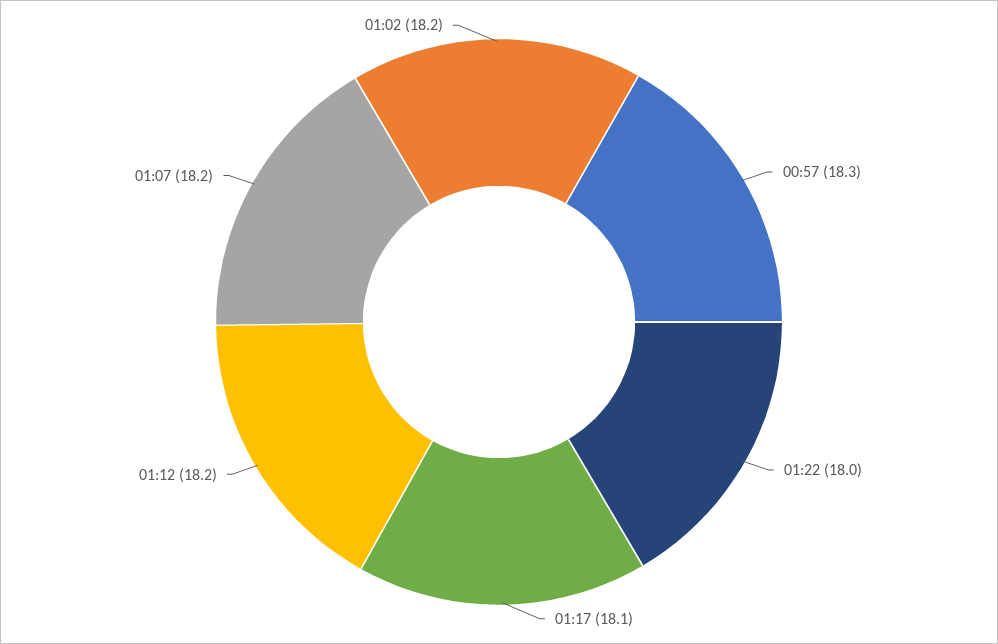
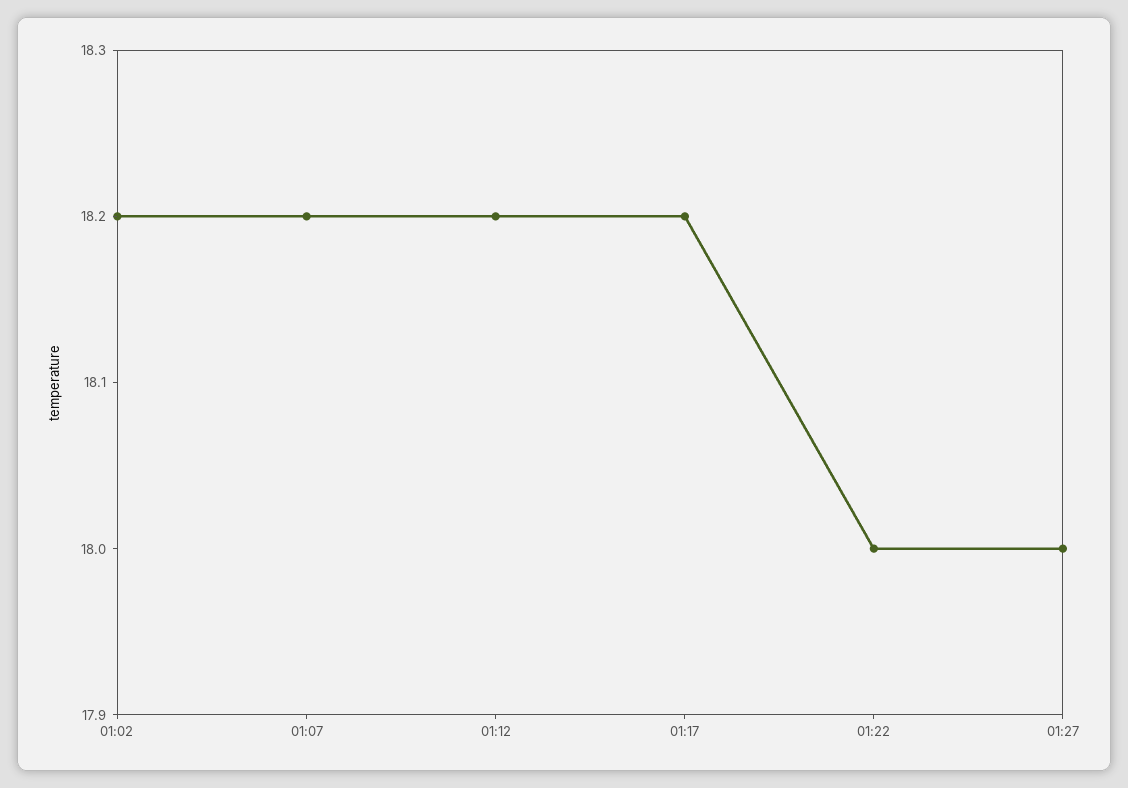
00:57: 18.3 -> none
01:17: 18.1 -> 18.2
01:27: none -> 18

